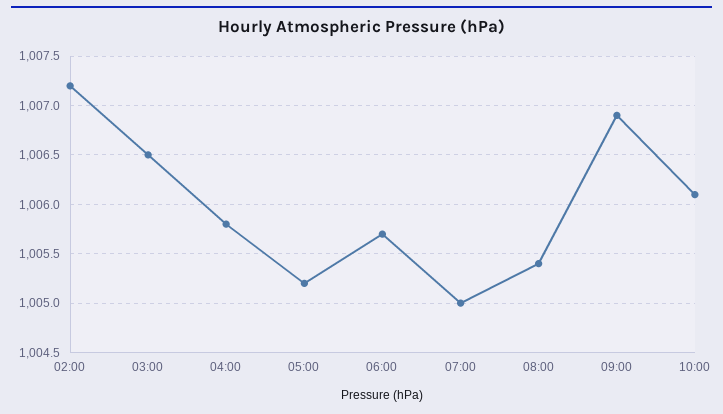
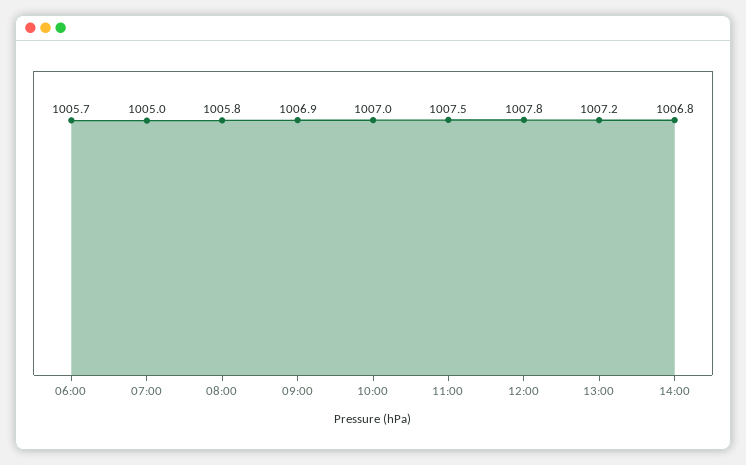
02:00: 1007.2 -> none
03:00: 1006.5 -> none
04:00: 1005.8 -> none
05:00: 1005.2 -> none
08:00: 1005.4 -> 1005.8
10:00: 1006.1 -> 1007
11:00: none -> 1007.5
12:00: none -> 1007.8
13:00: none -> 1007.2
14:00: none -> 1006.8

